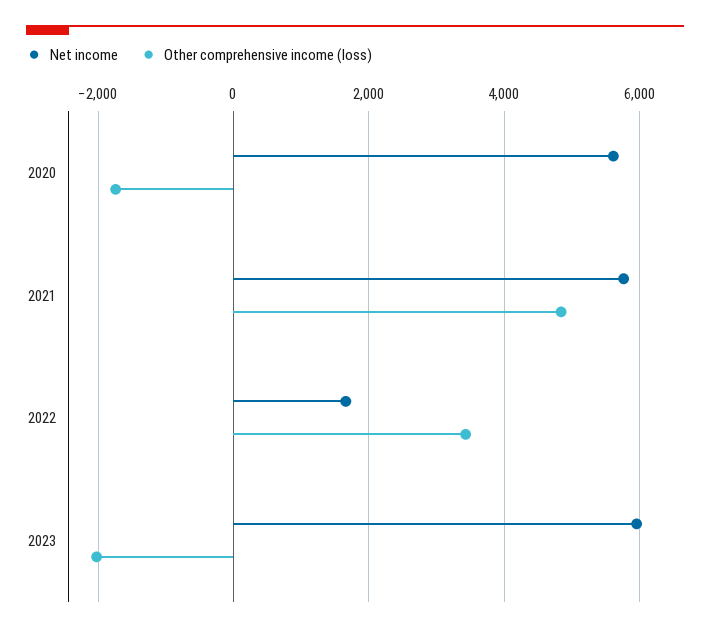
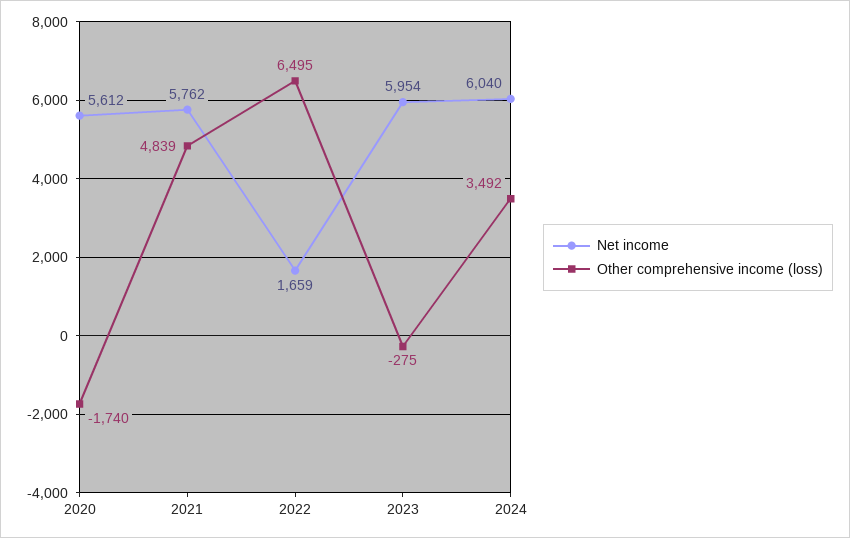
Other comprehensive income (loss), 2022: 3400 -> 6495
Other comprehensive income (loss), 2023: -2000 -> -275
Net income, 2024: none -> 6040
Other comprehensive income (loss), 2024: none -> 3492

